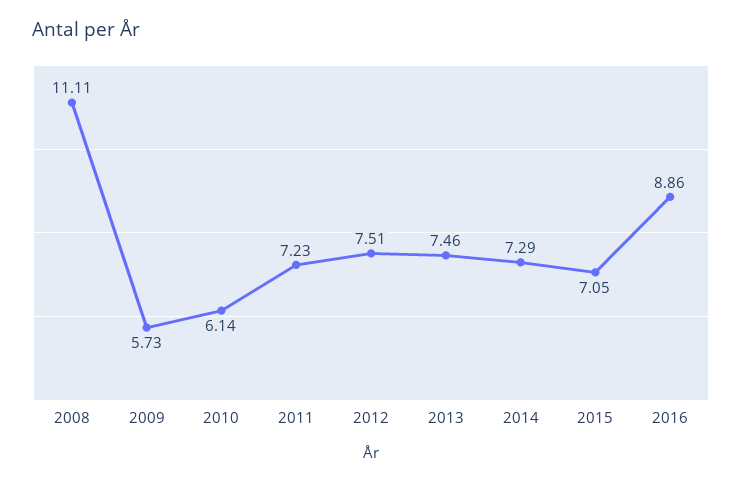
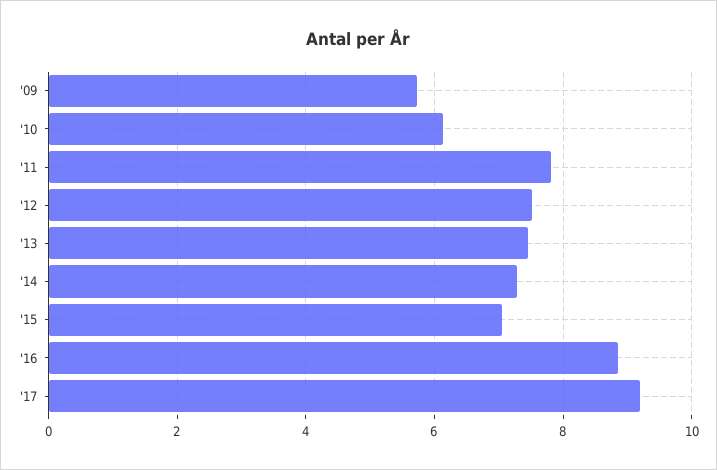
2008: 11.11 -> none
2011: 7.23 -> 7.8
'17: none -> 9.2

